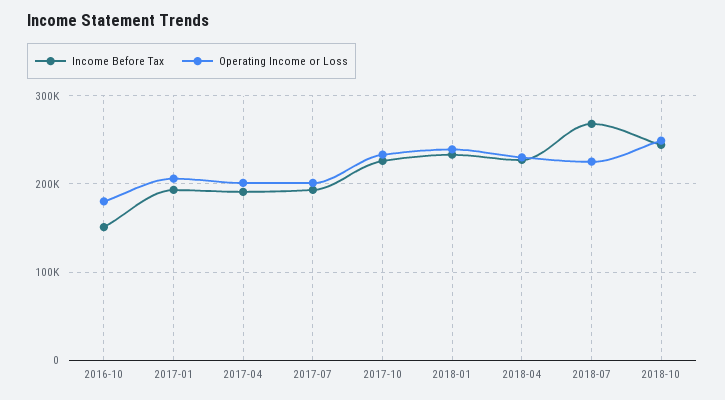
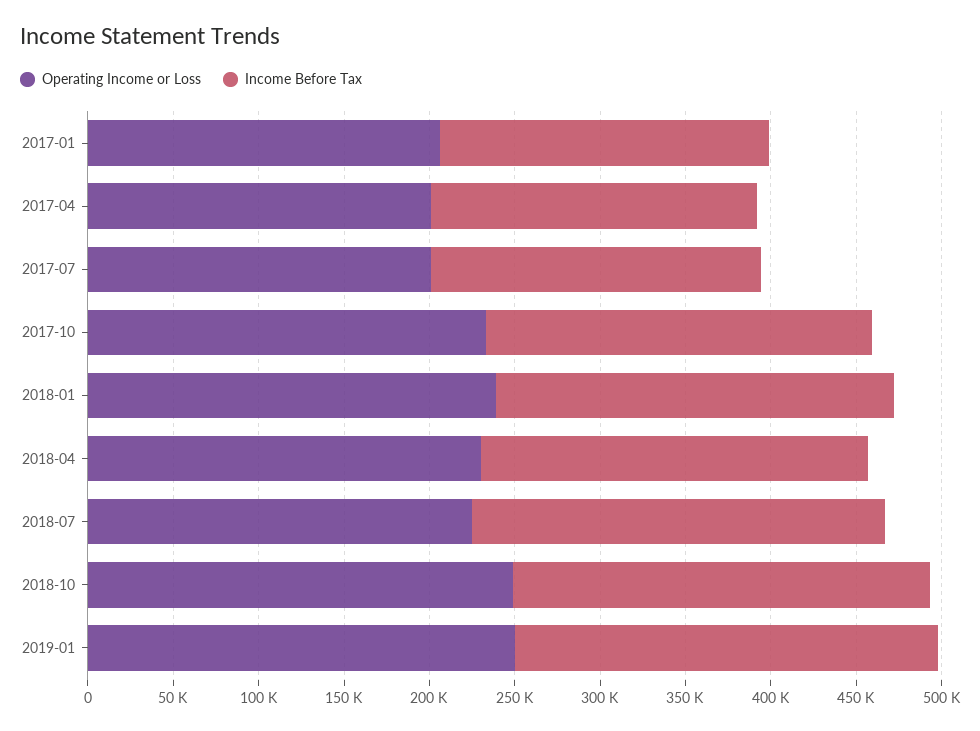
Income Before Tax, 2016-10: 150000 -> none
Operating Income or Loss, 2016-10: 180000 -> none
Income Before Tax, 2018-07: 270000 -> 240000
Operating Income or Loss, 2019-01: none -> 250000
Income Before Tax, 2019-01: none -> 250000

